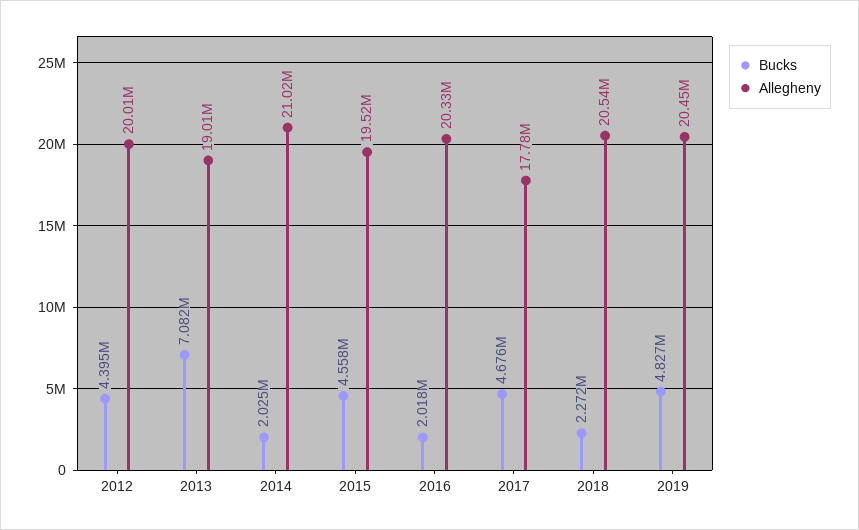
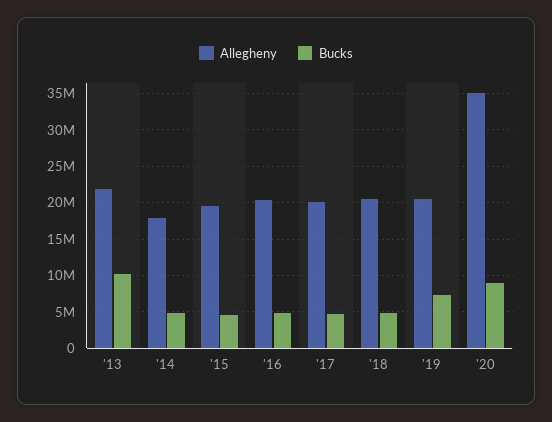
Bucks, 2012: 4395000 -> none
Allegheny, 2012: 20010000 -> none
Bucks, 2013: 7082000 -> 10000000
Allegheny, 2013: 19010000 -> 22000000
Bucks, 2014: 2025000 -> 5000000
Allegheny, 2014: 21020000 -> 18000000
Bucks, 2016: 2018000 -> 5000000
Allegheny, 2017: 17780000 -> 20000000
Bucks, 2018: 2272000 -> 5000000
Bucks, 2019: 4827000 -> 7000000
Allegheny, '20: none -> 35000000
Bucks, '20: none -> 9000000

